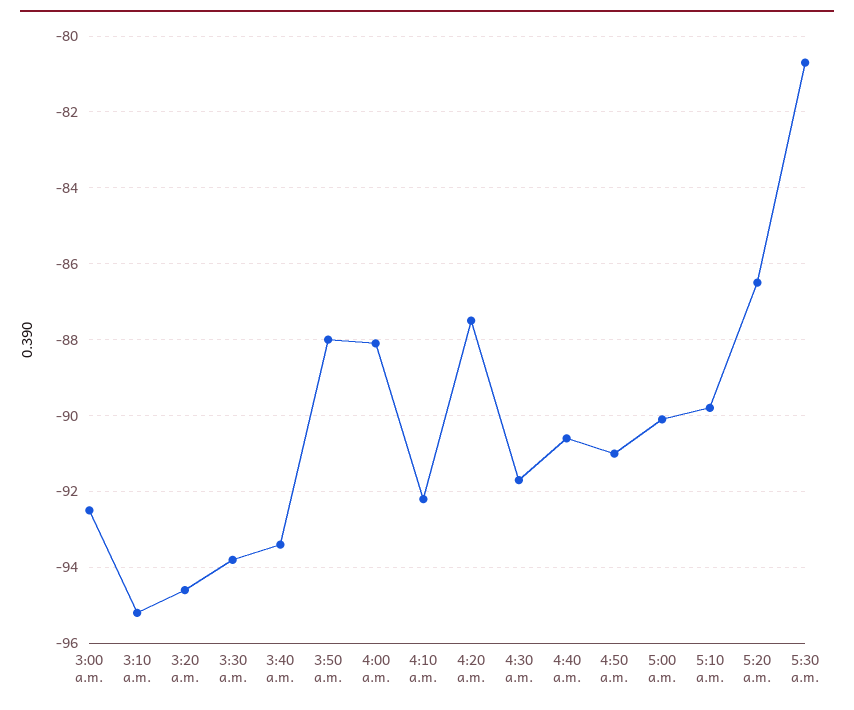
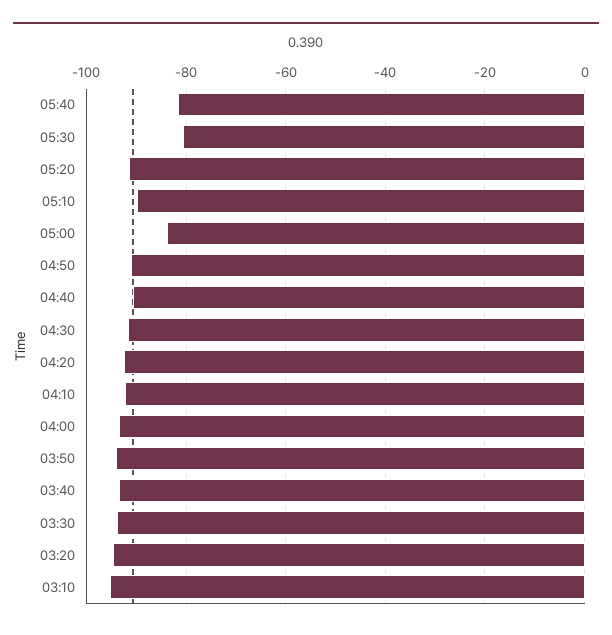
3:00 a.m.: -92.5 -> none
3:50 a.m.: -88 -> -94
4:00 a.m.: -88 -> -94
4:20 a.m.: -87.5 -> -92
5:00 a.m.: -90 -> -84
5:20 a.m.: -86.5 -> -92
05:40: none -> -82

